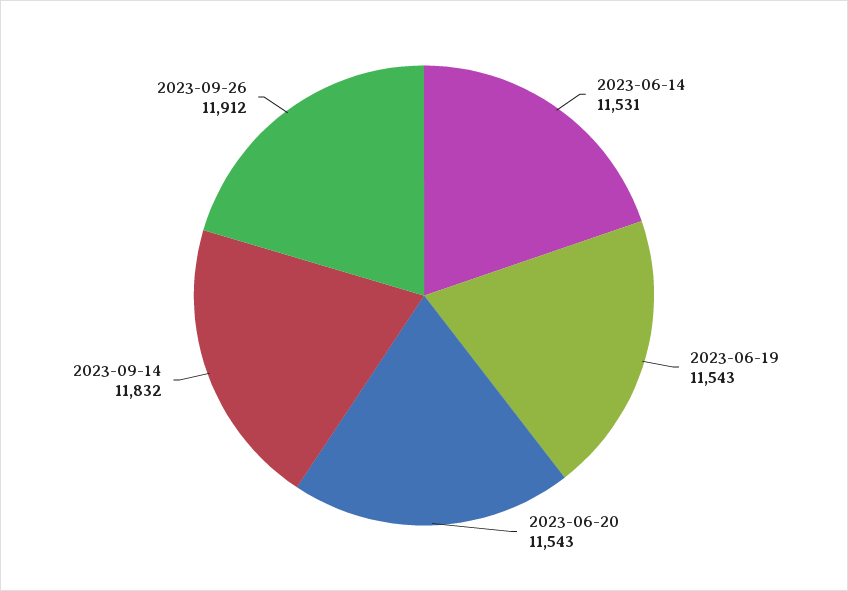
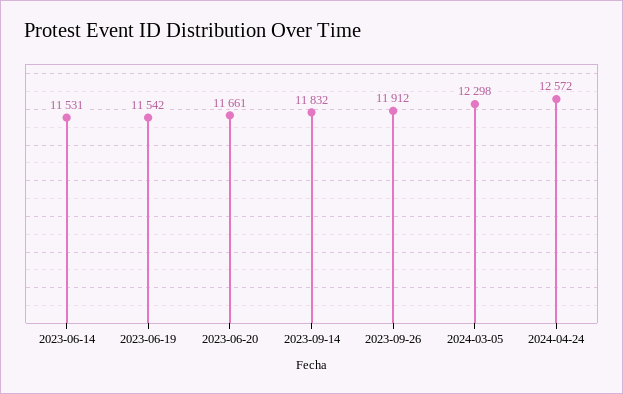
2023-06-19: 11543 -> 11542
2023-06-20: 11543 -> 11661
2024-03-05: none -> 12298
2024-04-24: none -> 12572

